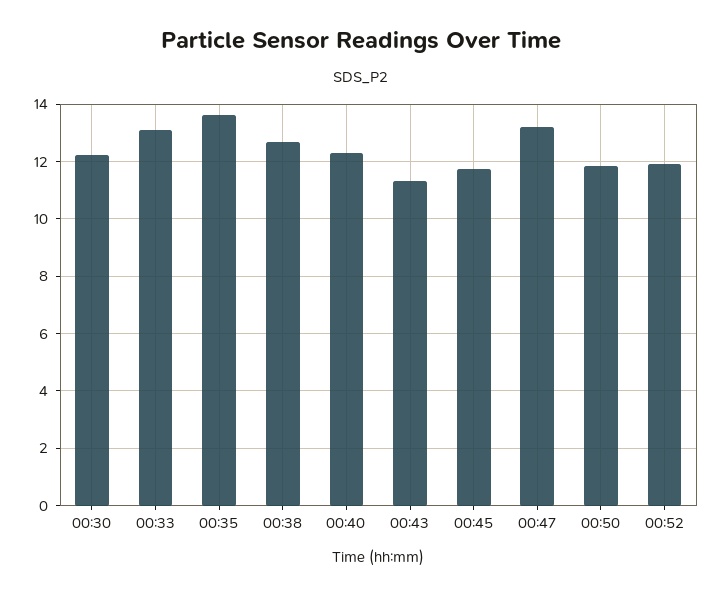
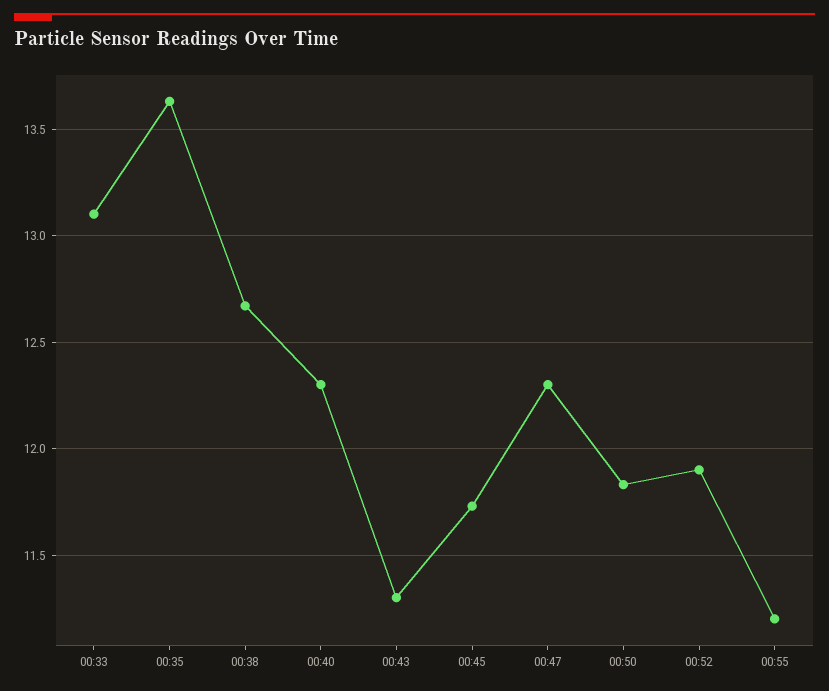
00:30: 12.25 -> none
00:47: 13.25 -> 12.3
00:55: none -> 11.2

